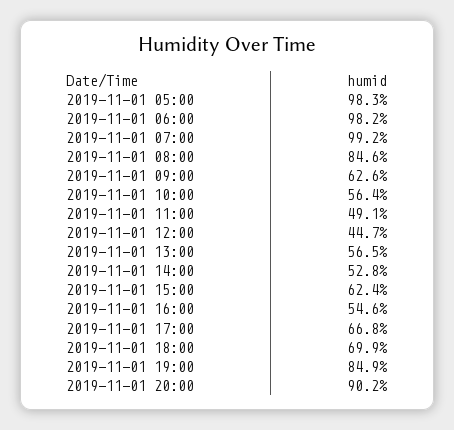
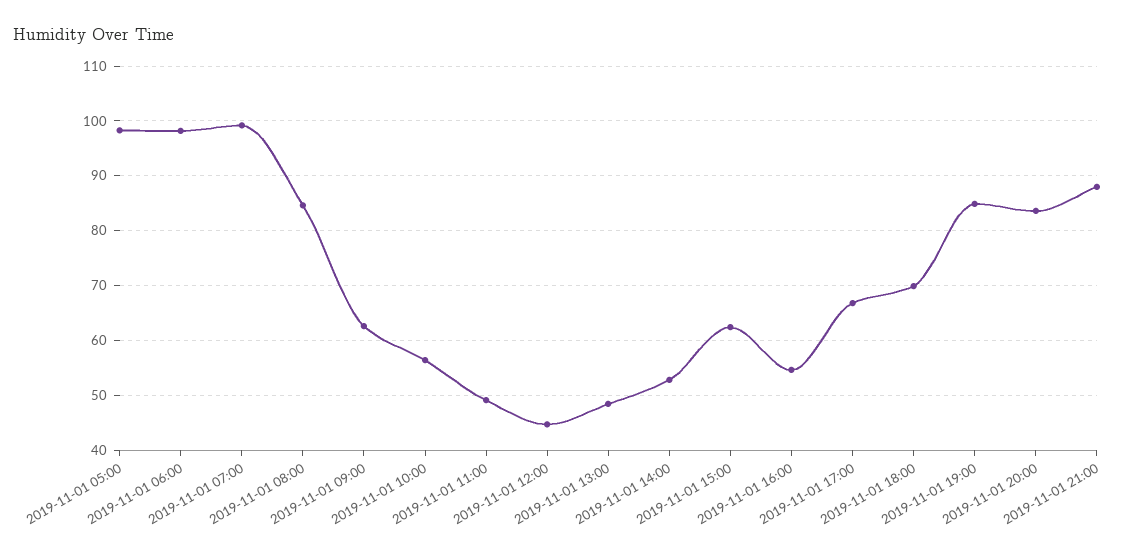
2019-11-01 13:00: 56.5 -> 48
2019-11-01 20:00: 90.2 -> 84
2019-11-01 21:00: none -> 88

